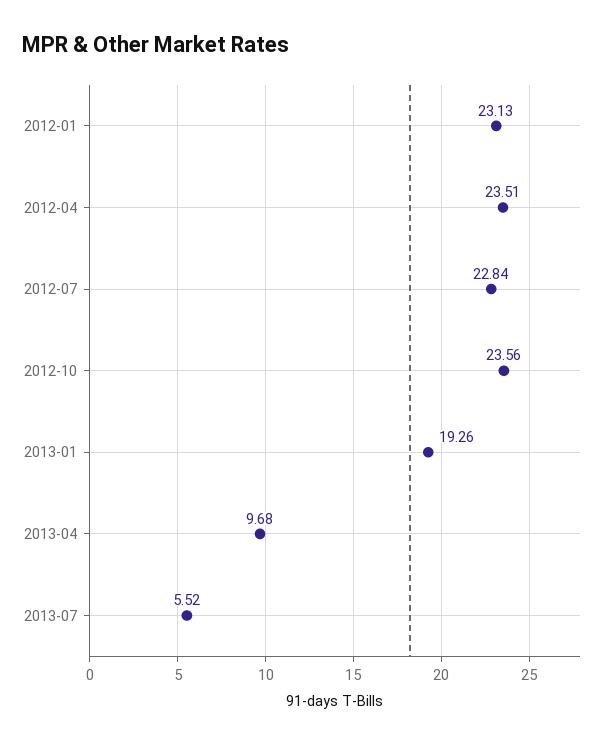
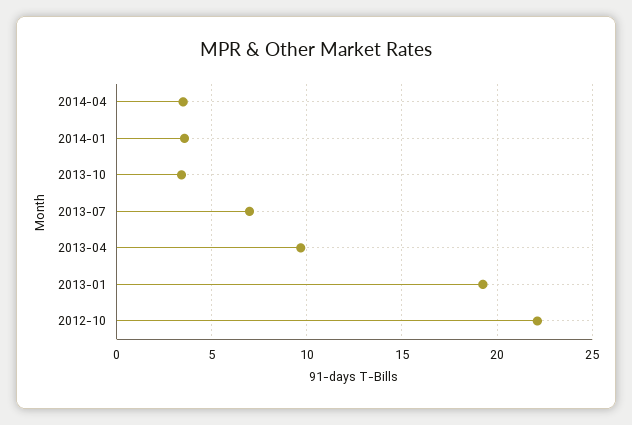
2012-01: 23.13 -> none
2012-04: 23.51 -> none
2012-07: 22.84 -> none
2012-10: 23.56 -> 22
2013-07: 5.52 -> 7
2014-04: none -> 3.5
2014-01: none -> 3.5
2013-10: none -> 3.5

